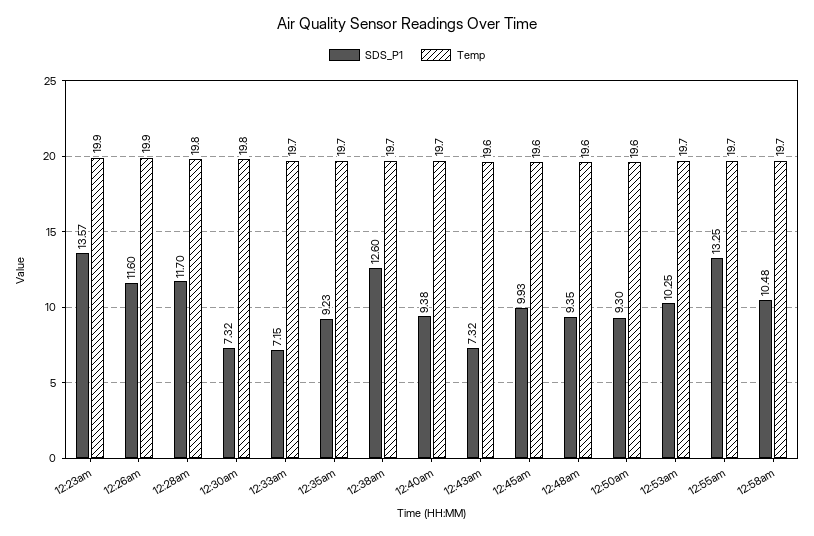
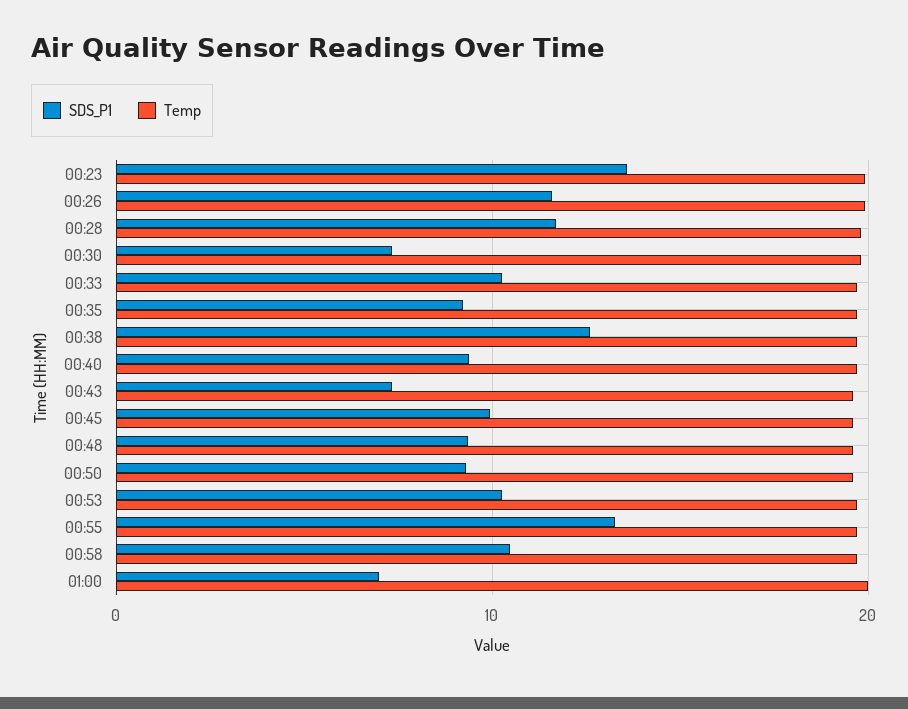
SDS_P1, 12:33am: 7.15 -> 10
SDS_P1, 01:00: none -> 7
Temp, 01:00: none -> 20

